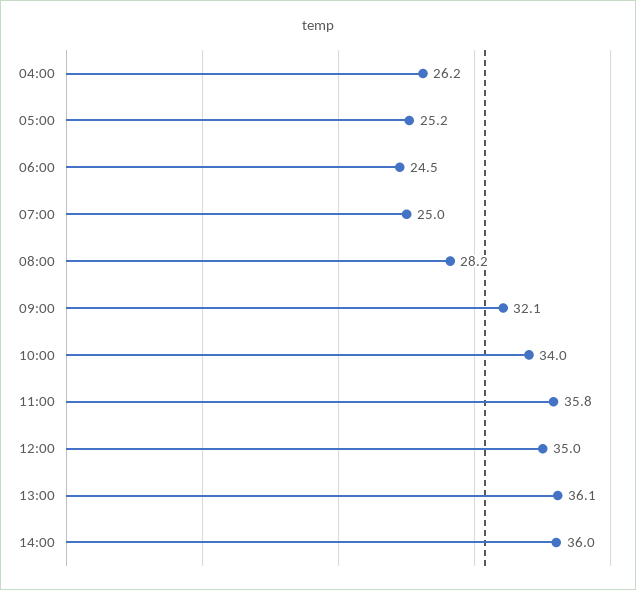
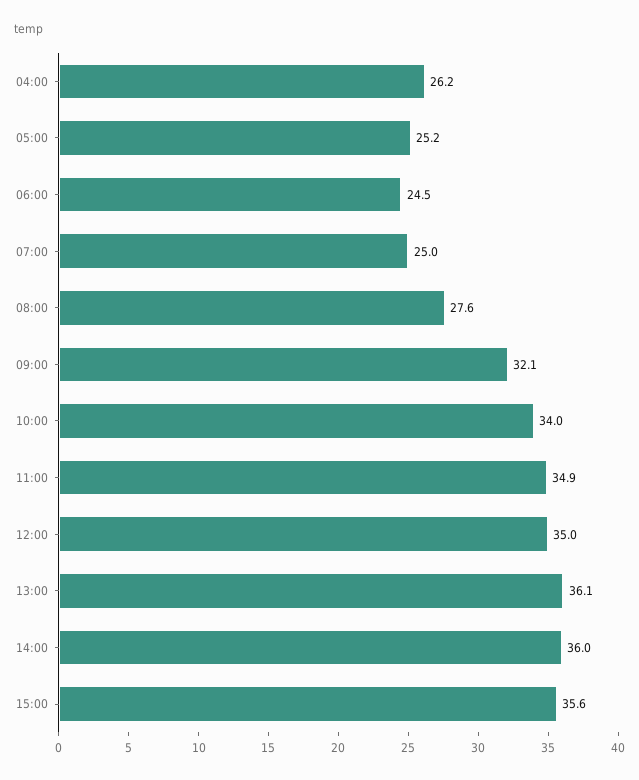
08:00: 28.2 -> 27.6
11:00: 35.8 -> 34.9
15:00: none -> 35.6

